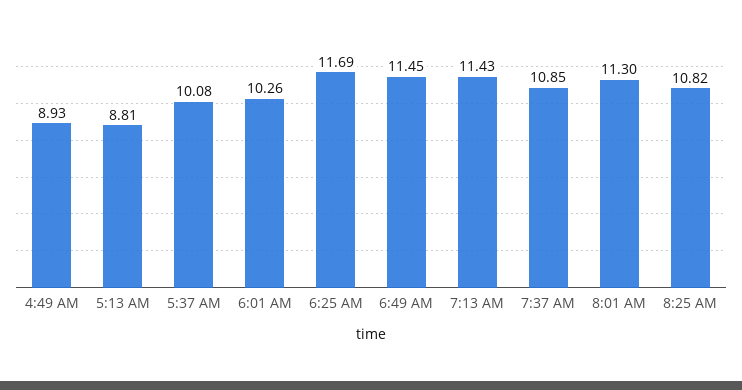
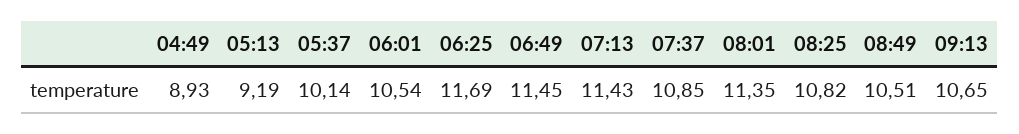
5:13 AM: 8.81 -> 9.19
5:37 AM: 10.08 -> 10.14
6:01 AM: 10.26 -> 10.54
8:01 AM: 11.3 -> 11.35
08:49: none -> 10.51
09:13: none -> 10.65

